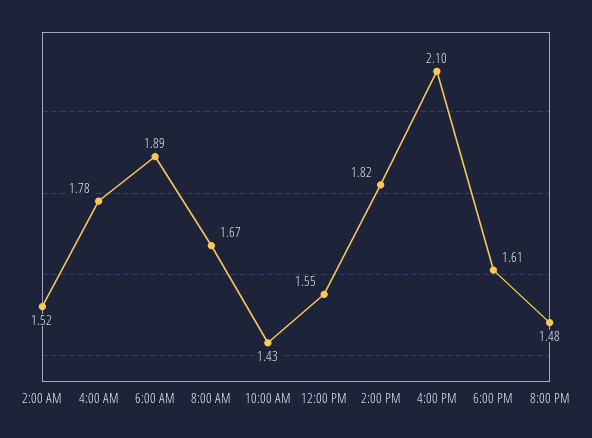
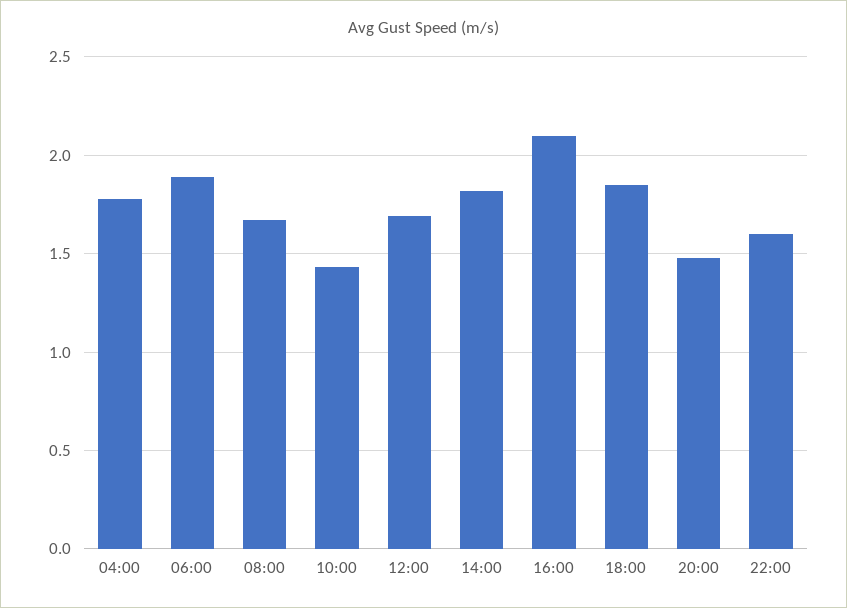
2:00 AM: 1.52 -> none
12:00 PM: 1.55 -> 1.7
6:00 PM: 1.61 -> 1.85
22:00: none -> 1.6

